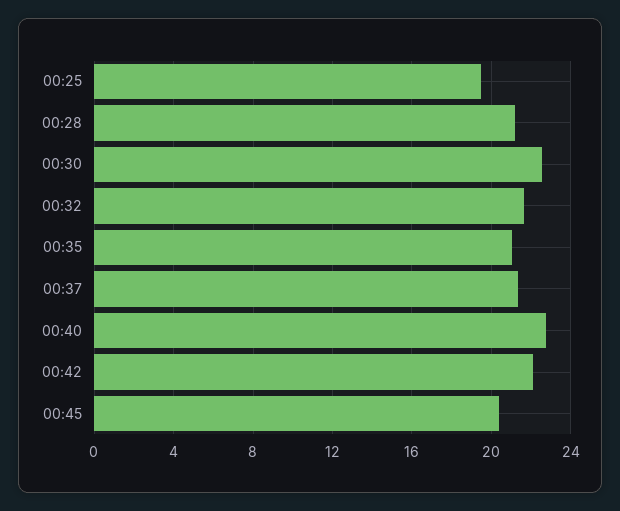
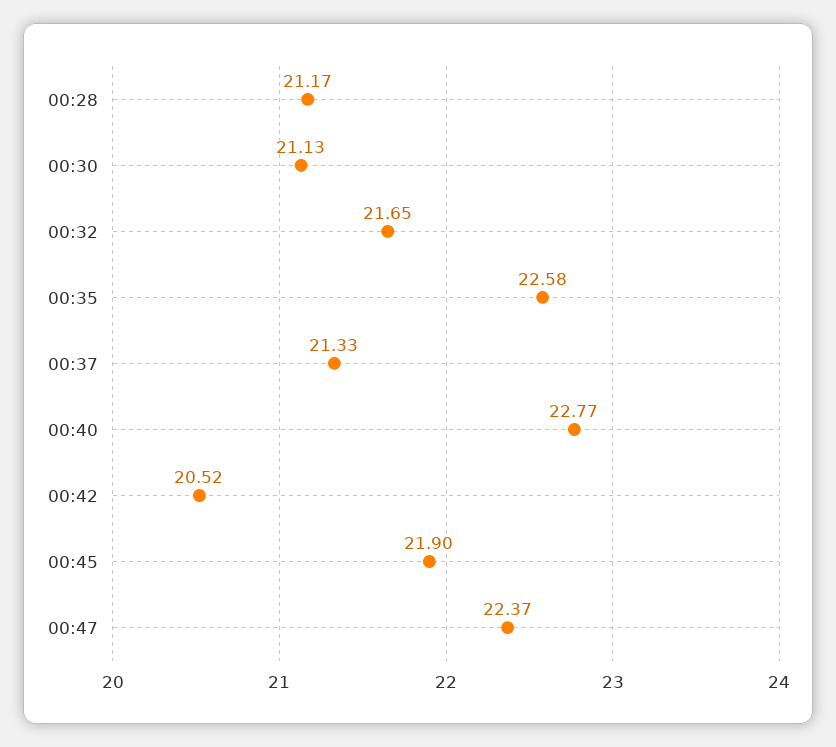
00:25: 19.5 -> none
00:30: 22.5 -> 21.13
00:35: 21 -> 22.58
00:42: 22 -> 20.52
00:45: 20.5 -> 21.9
00:47: none -> 22.37

